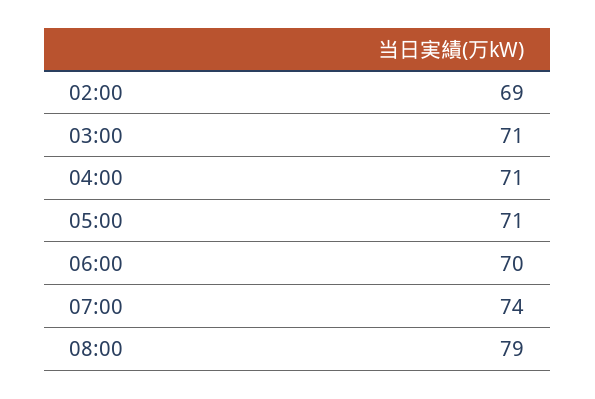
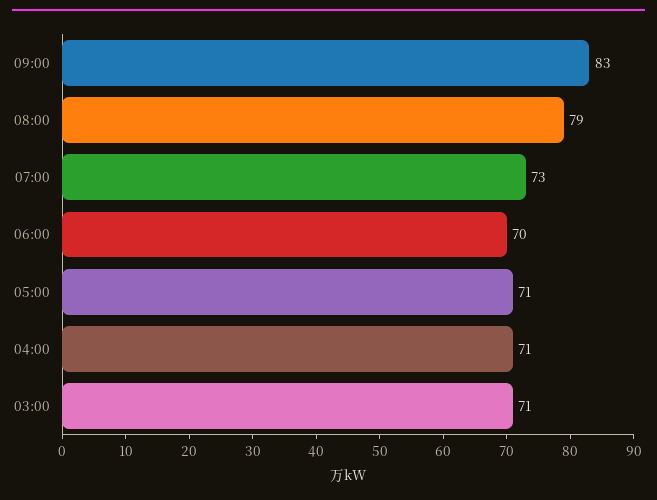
02:00: 69 -> none
07:00: 74 -> 73
09:00: none -> 83

